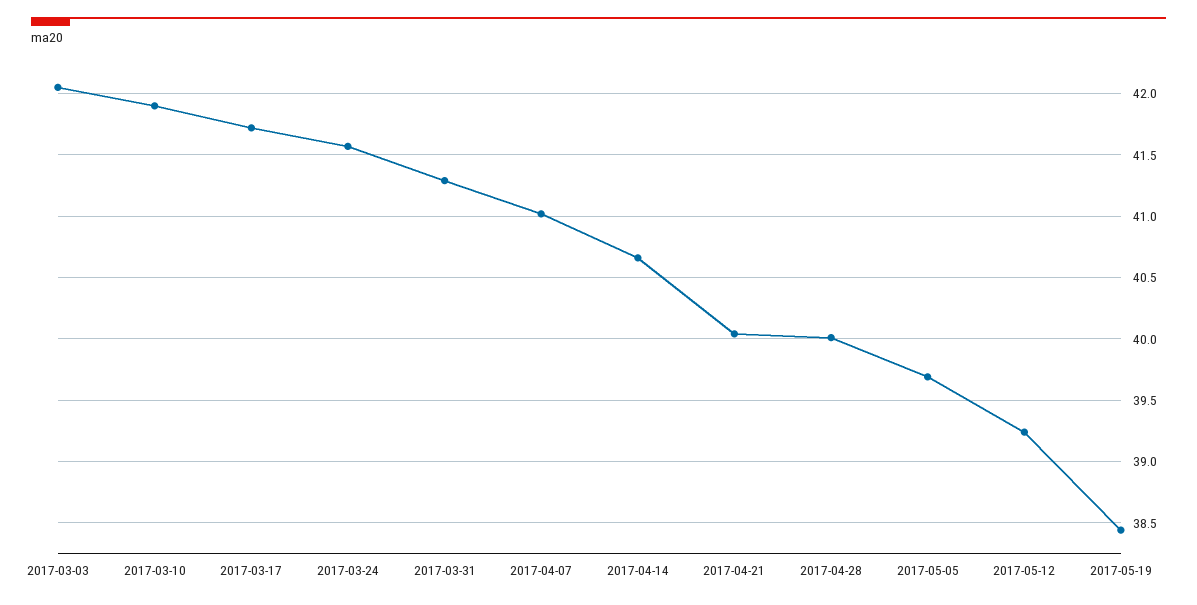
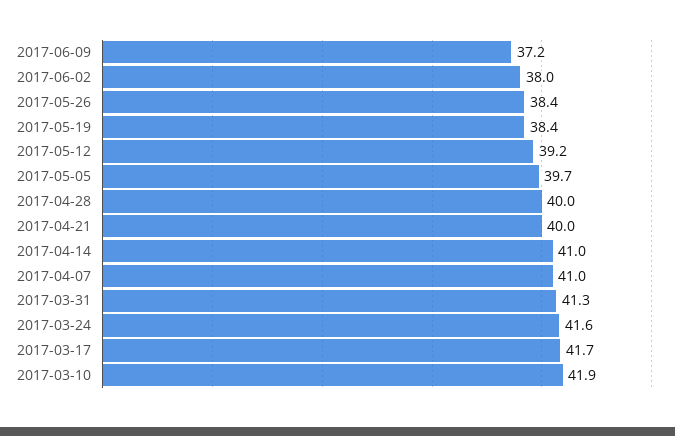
2017-03-03: 42.05 -> none
2017-04-14: 40.65 -> 41
2017-06-09: none -> 37.2
2017-06-02: none -> 38
2017-05-26: none -> 38.4

